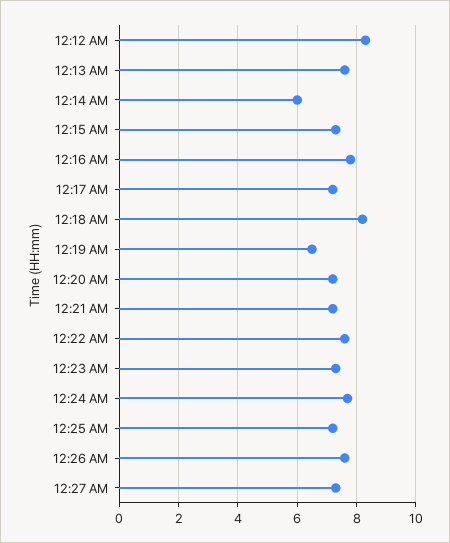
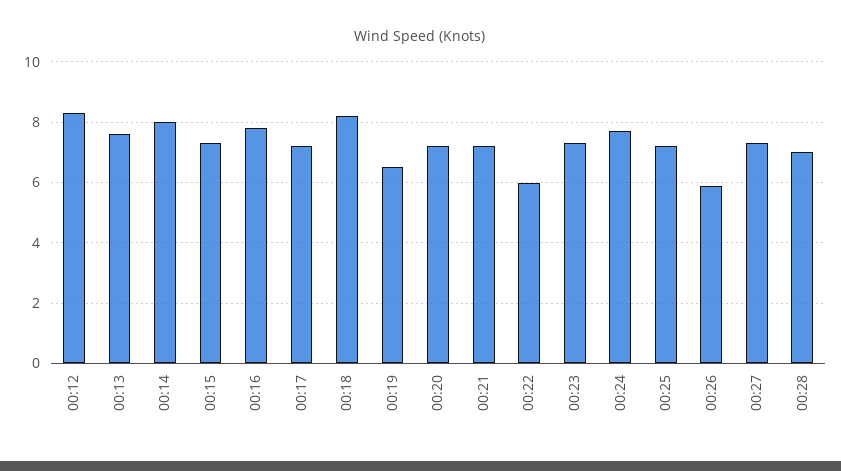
12:14 AM: 6 -> 8
12:22 AM: 7.5 -> 6
12:26 AM: 7.5 -> 6
00:28: none -> 7

